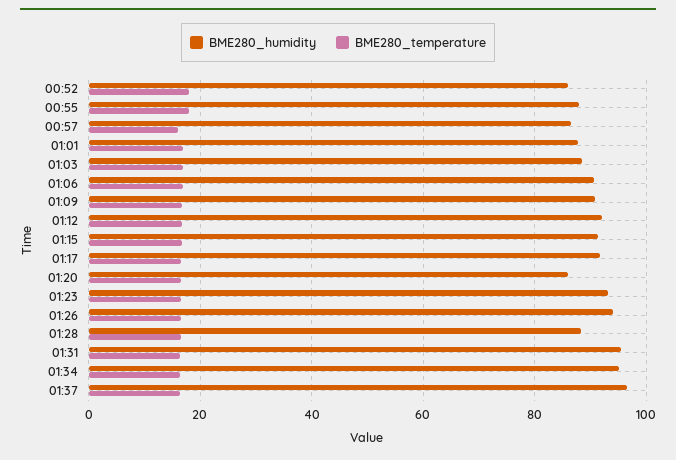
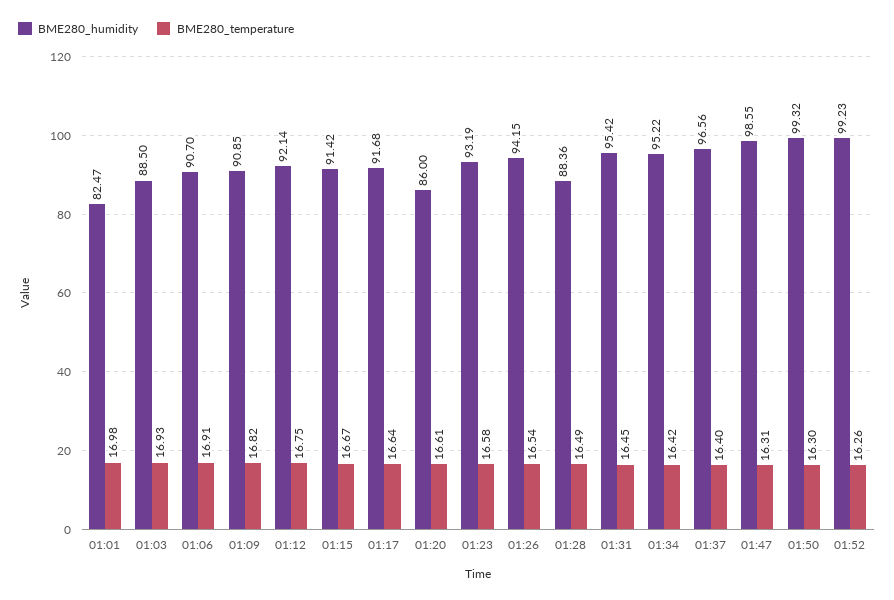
BME280_humidity, 00:52: 86 -> none
BME280_temperature, 00:52: 18 -> none
BME280_humidity, 00:55: 88 -> none
BME280_temperature, 00:55: 18 -> none
BME280_humidity, 00:57: 86 -> none
BME280_temperature, 00:57: 16 -> none
BME280_humidity, 01:01: 88 -> 82.47
BME280_humidity, 01:47: none -> 98.55
BME280_temperature, 01:47: none -> 16.31
BME280_humidity, 01:50: none -> 99.32
BME280_temperature, 01:50: none -> 16.3
BME280_humidity, 01:52: none -> 99.23
BME280_temperature, 01:52: none -> 16.26

